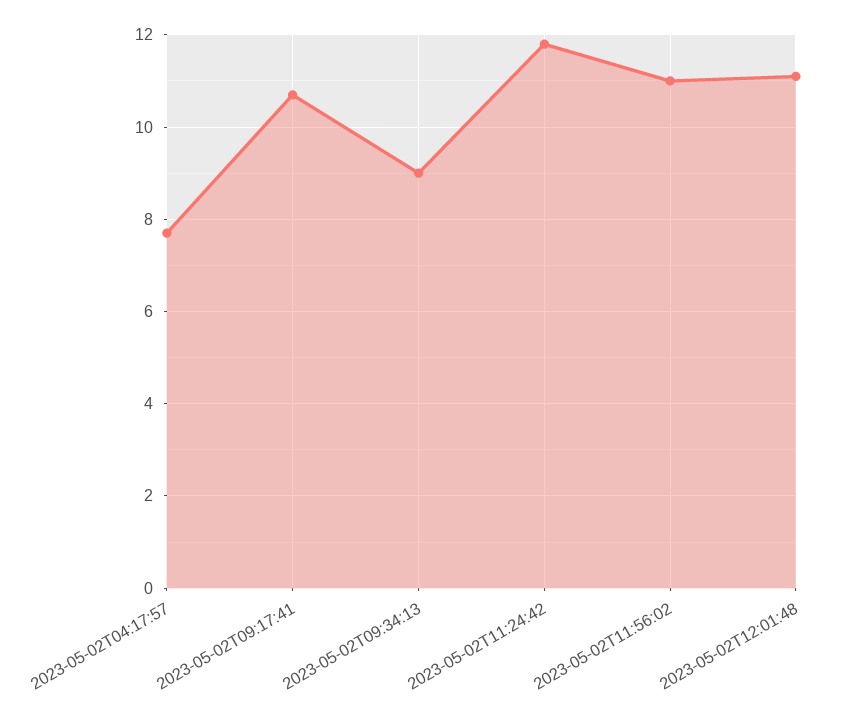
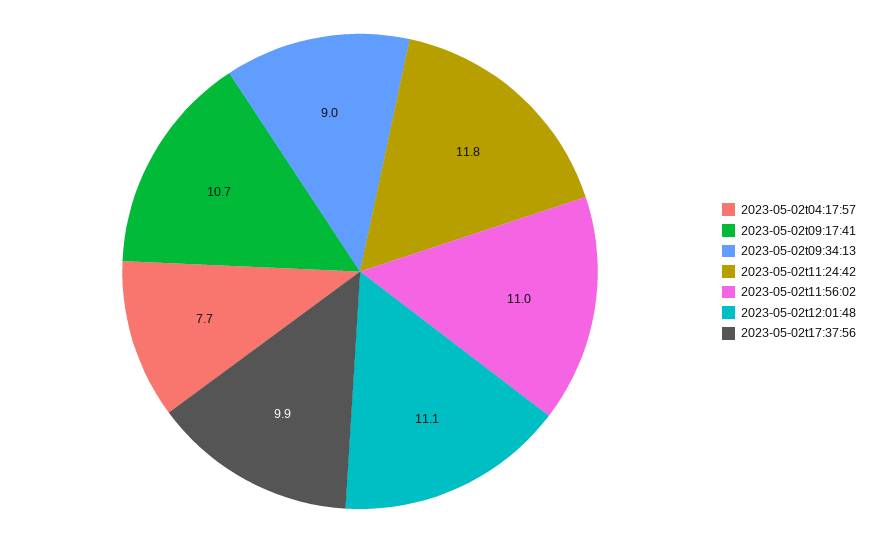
2023-05-02t17:37:56: none -> 9.9

